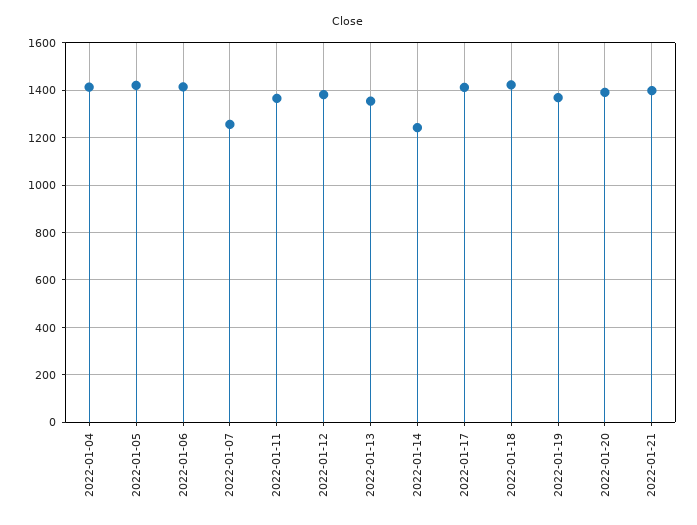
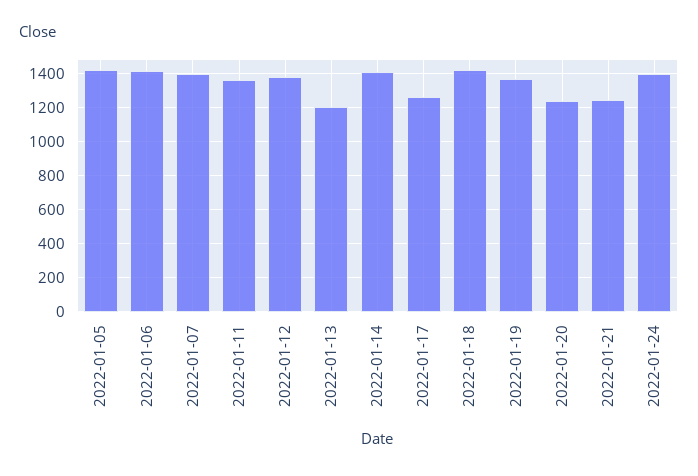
2022-01-04: 1400 -> none
2022-01-07: 1250 -> 1400
2022-01-13: 1350 -> 1200
2022-01-14: 1250 -> 1400
2022-01-17: 1400 -> 1250
2022-01-20: 1400 -> 1250
2022-01-21: 1400 -> 1250
2022-01-24: none -> 1400

